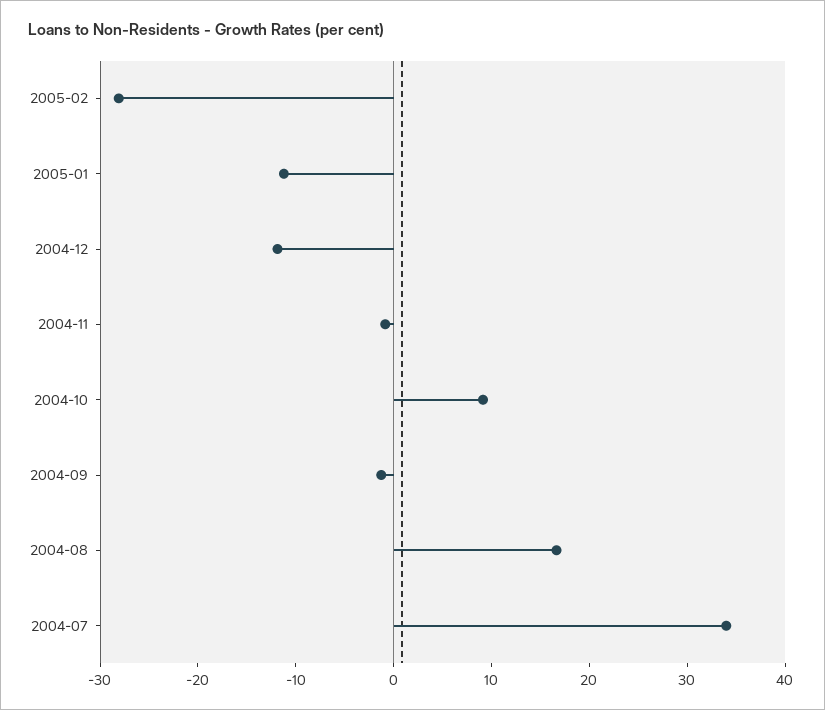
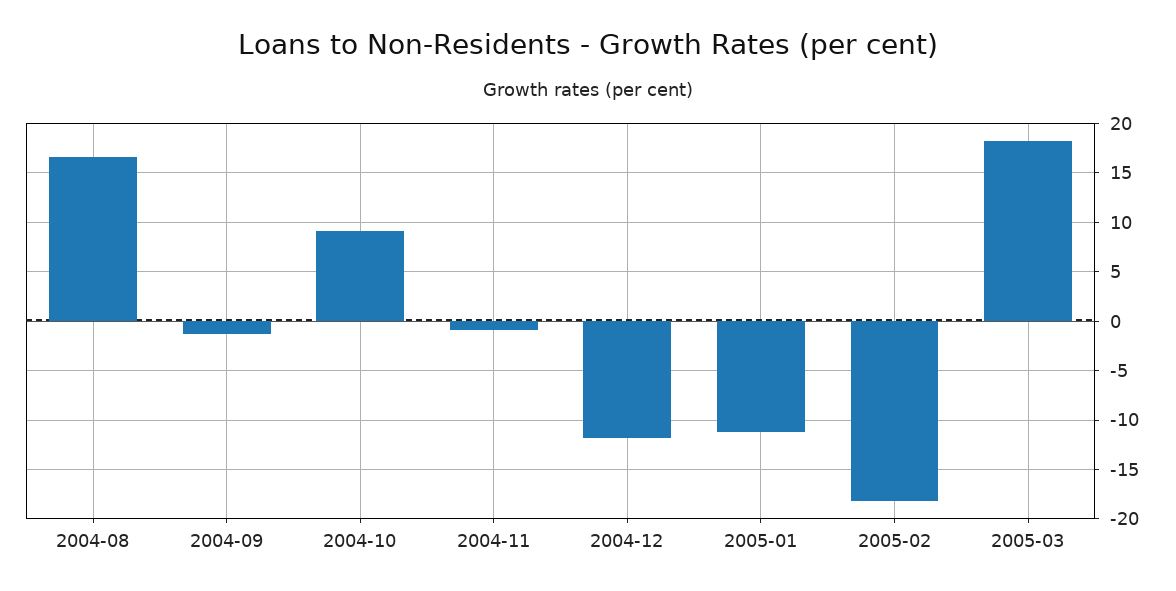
2005-02: -28 -> -18
2004-07: 34 -> none
2005-03: none -> 18

